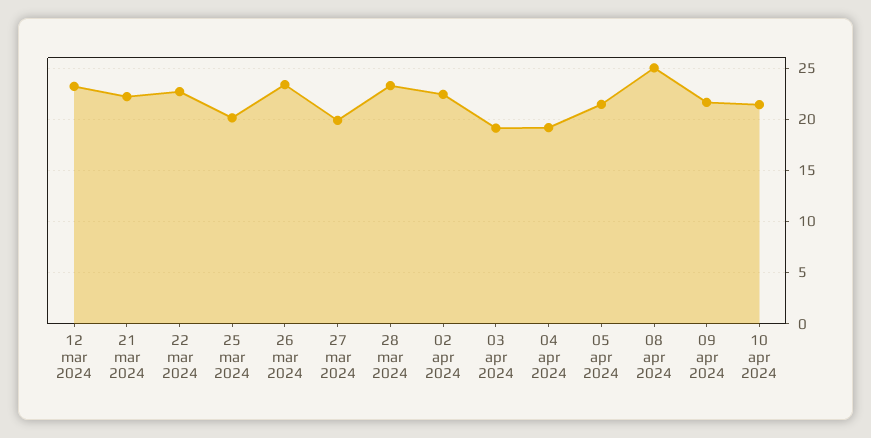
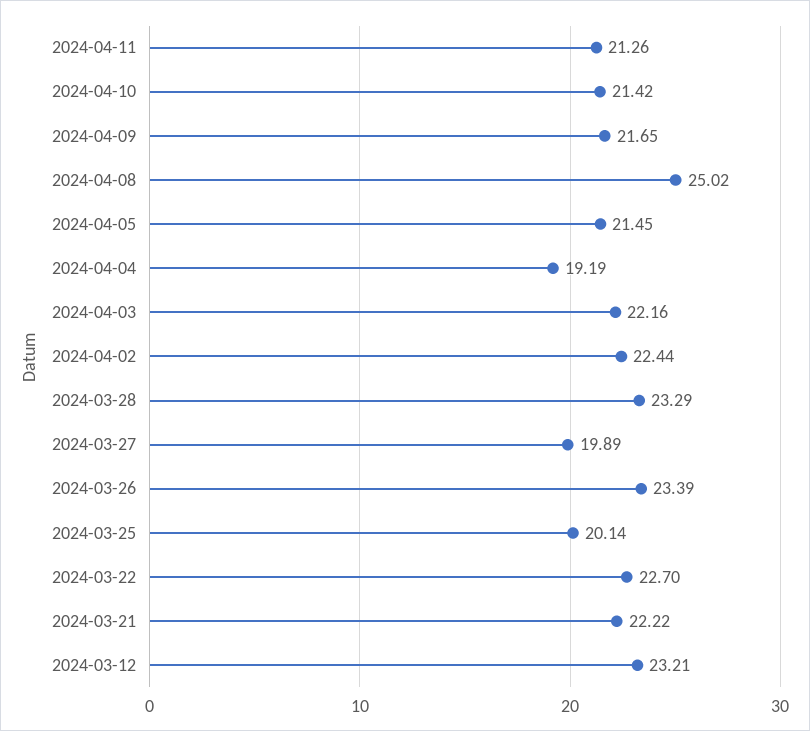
03 apr 2024: 19 -> 22.16
2024-04-11: none -> 21.26

